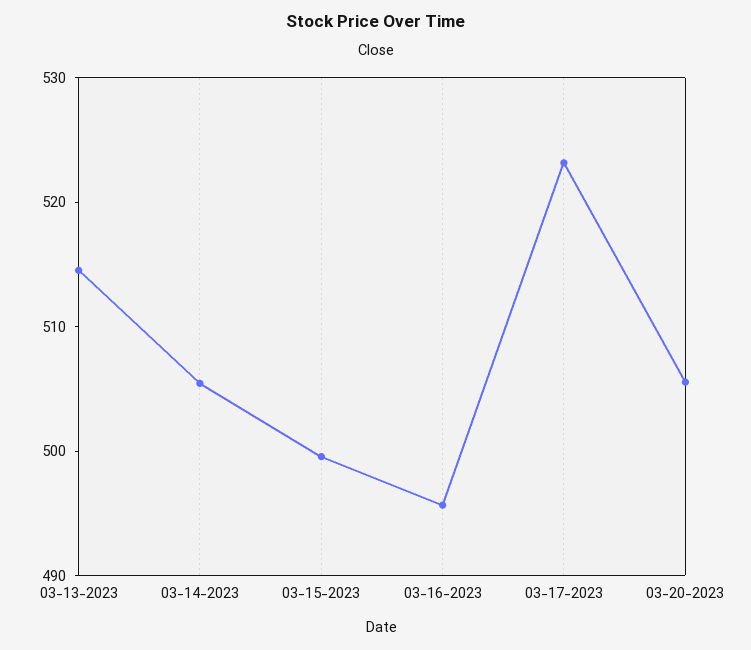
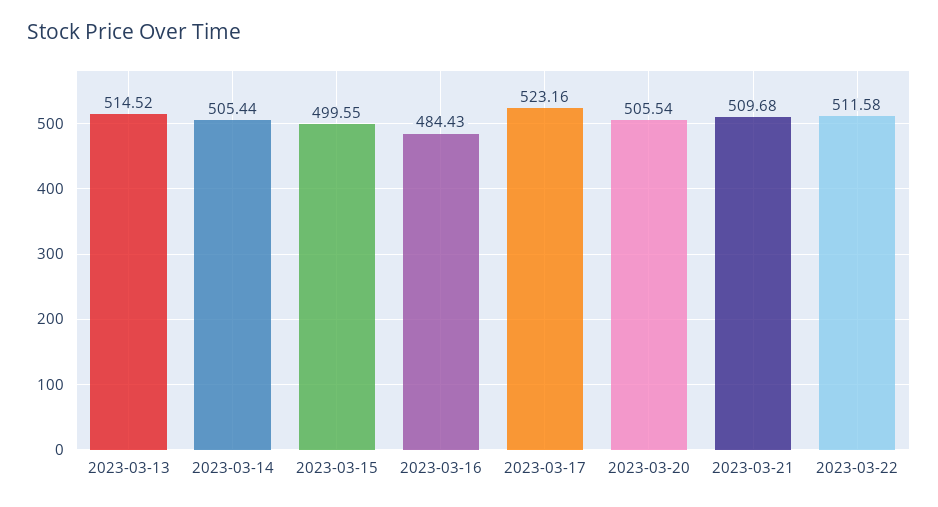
03-16-2023: 496 -> 484.43
2023-03-21: none -> 509.68
2023-03-22: none -> 511.58

